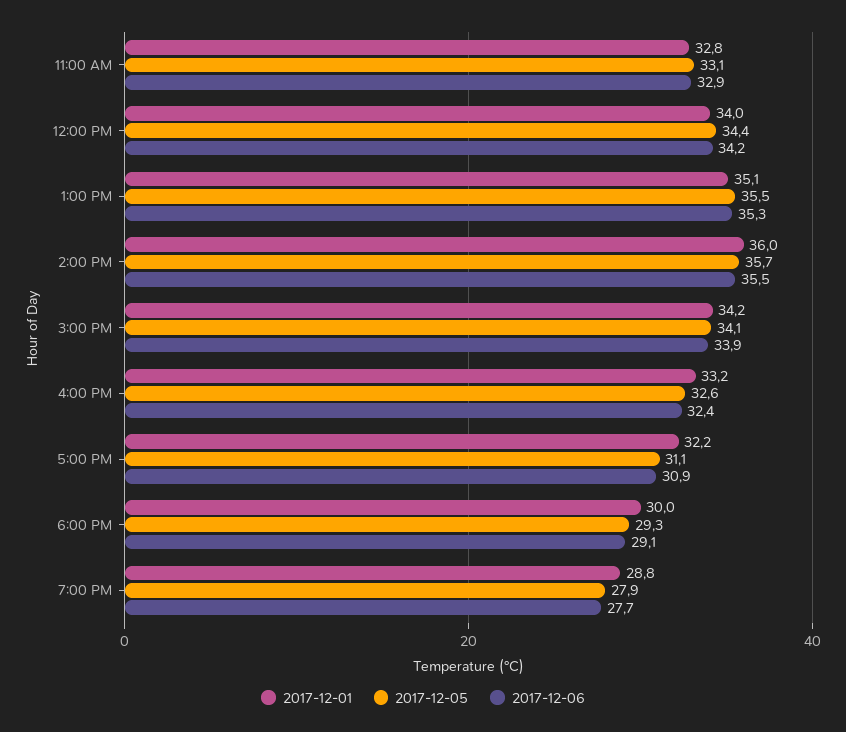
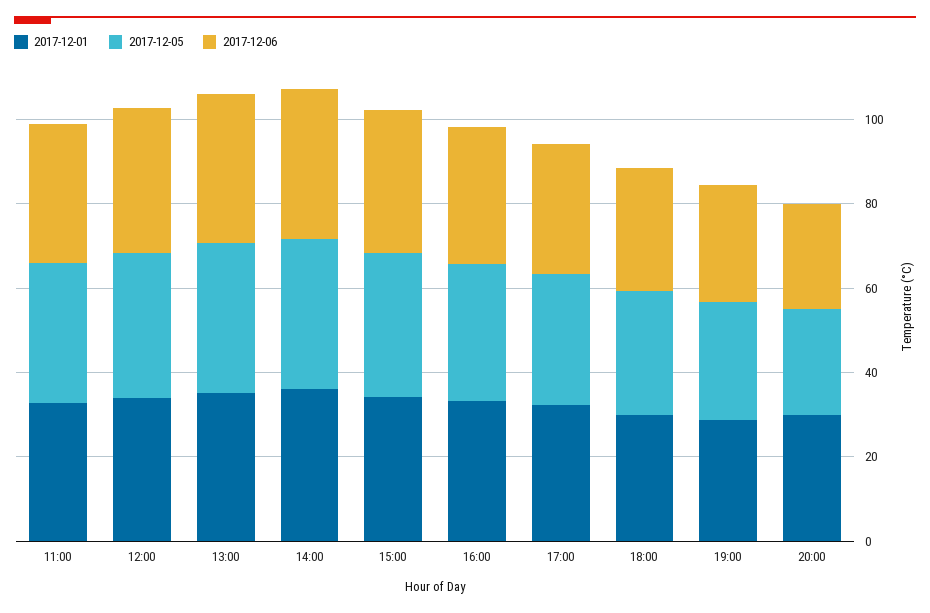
2017-12-01, 20:00: none -> 30
2017-12-05, 20:00: none -> 25
2017-12-06, 20:00: none -> 25

